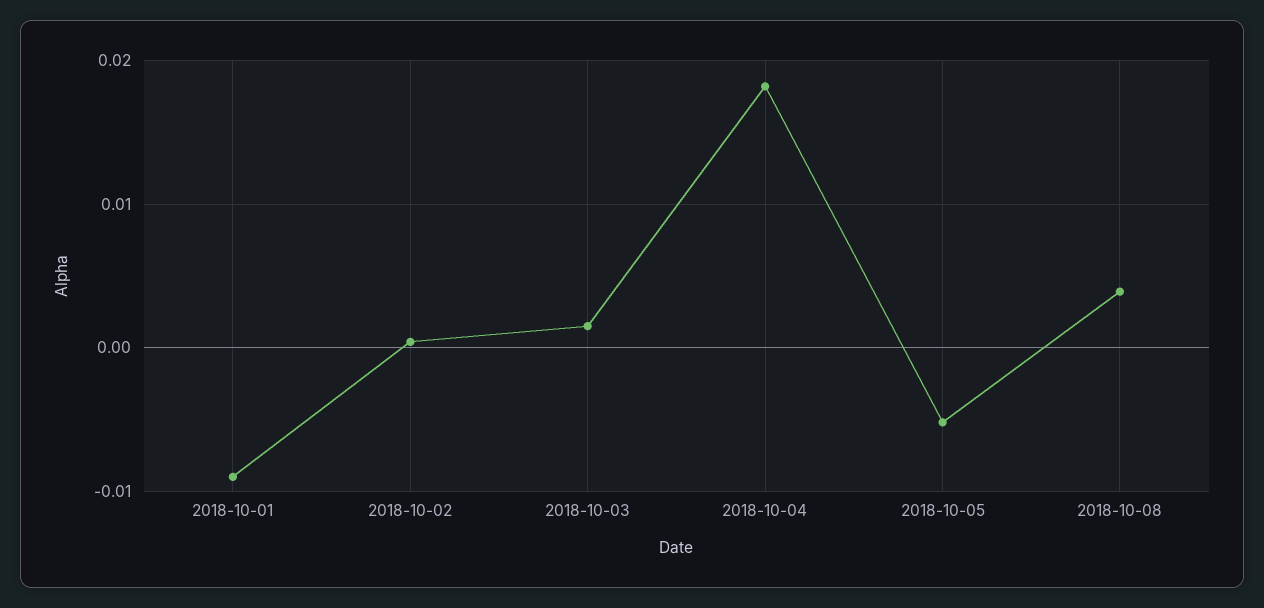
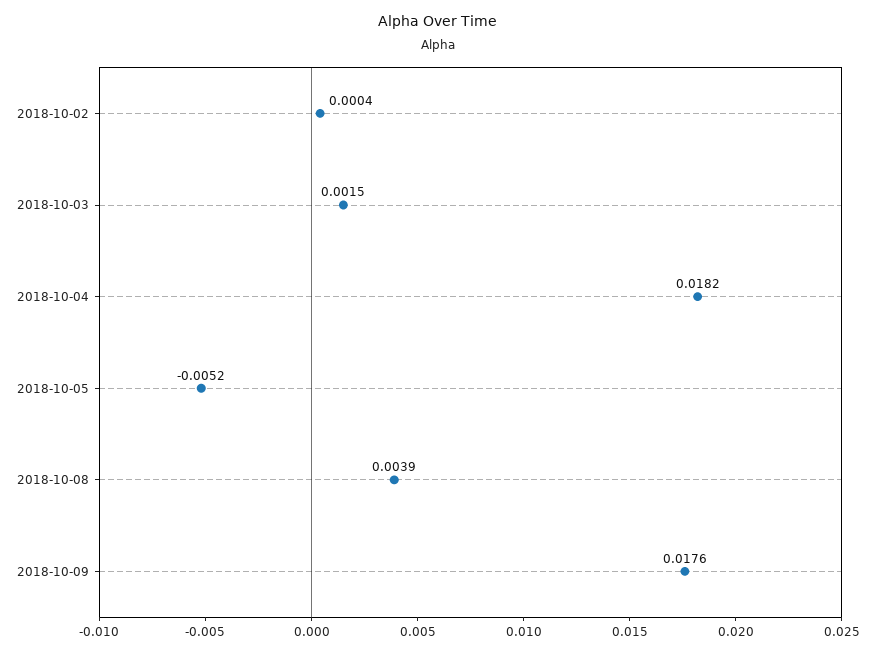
2018-10-01: -0.009 -> none
2018-10-09: none -> 0.0176

